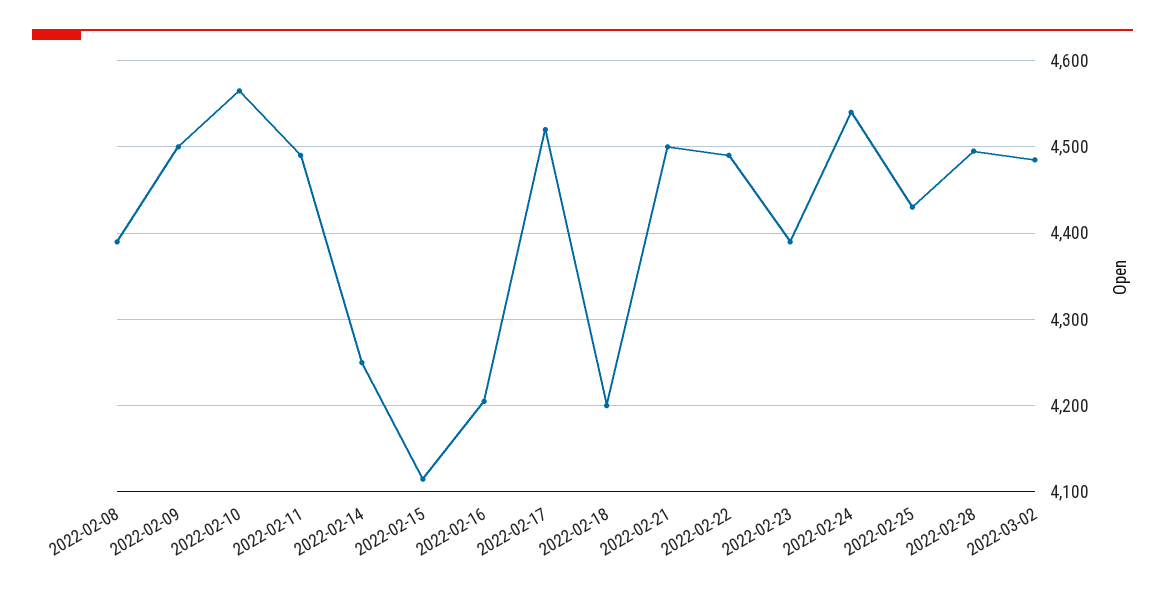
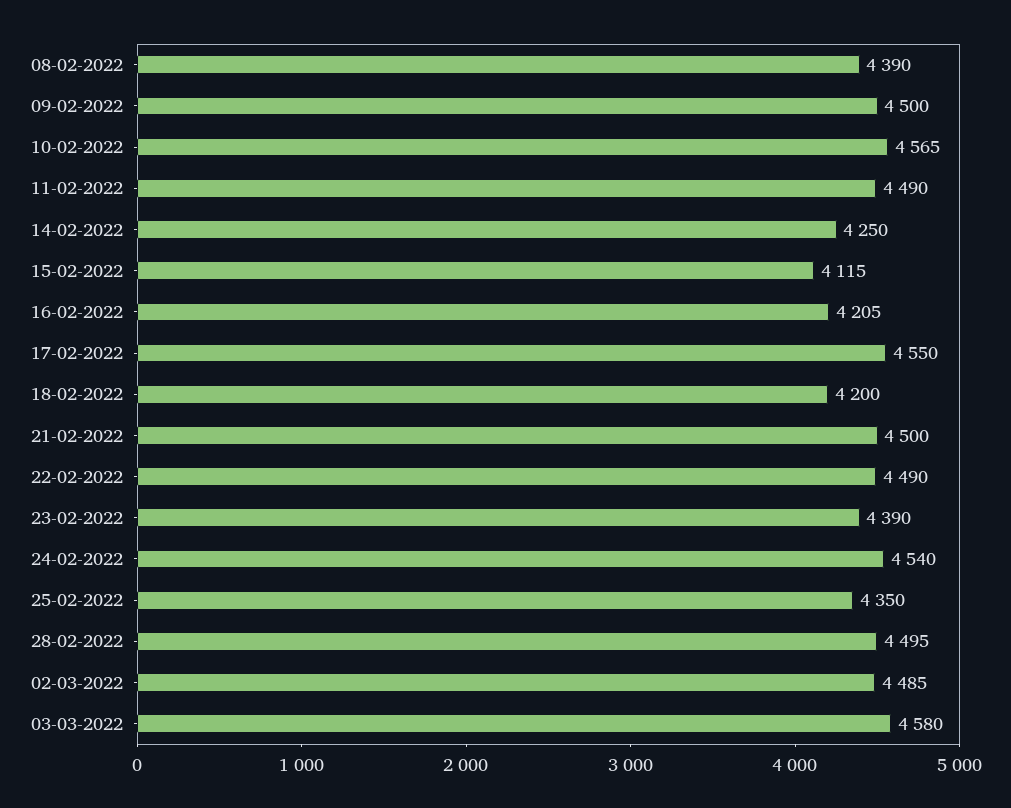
2022-02-17: 4520 -> 4550
2022-02-25: 4430 -> 4350
03-03-2022: none -> 4580

